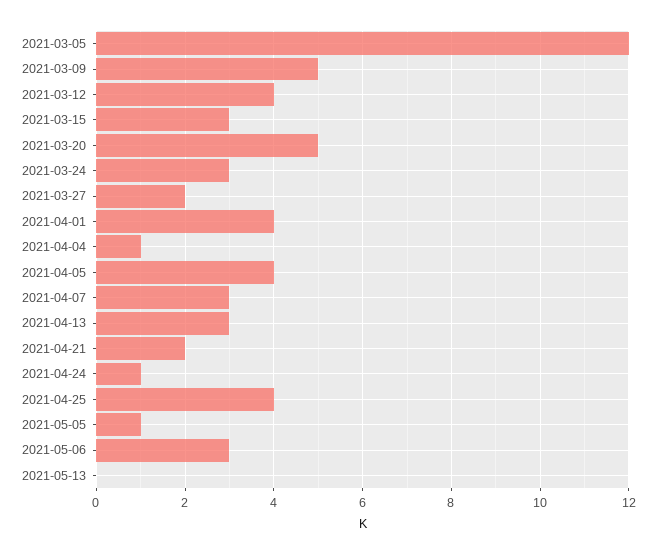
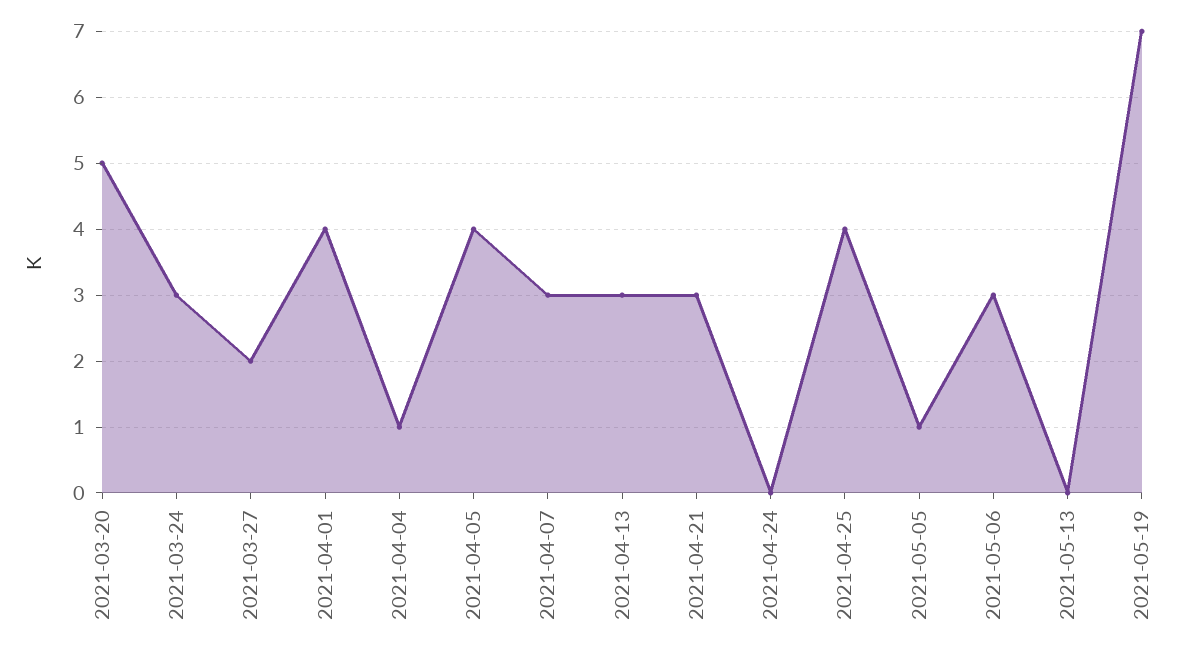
2021-03-05: 12 -> none
2021-03-09: 5 -> none
2021-03-12: 4 -> none
2021-03-15: 3 -> none
2021-04-21: 2 -> 3
2021-04-24: 1 -> 0
2021-05-19: none -> 7

